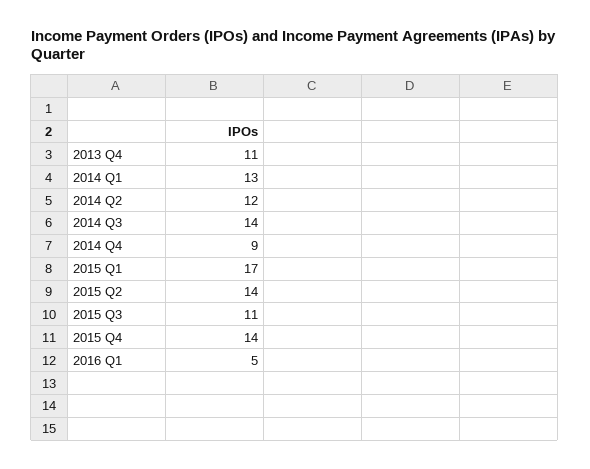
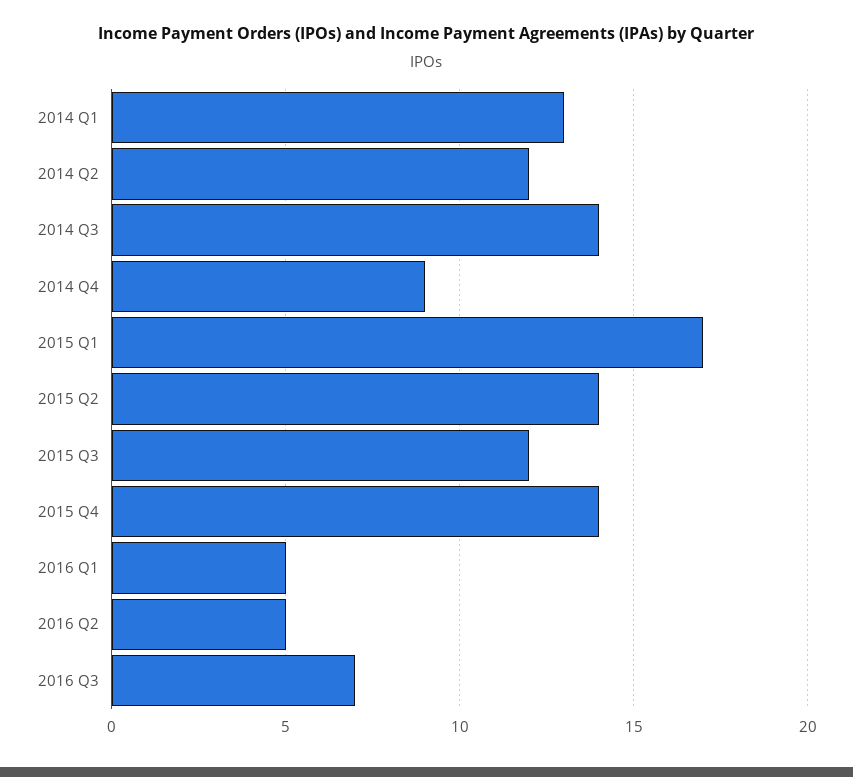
2013 Q4: 11 -> none
2015 Q3: 11 -> 12
2016 Q2: none -> 5
2016 Q3: none -> 7

